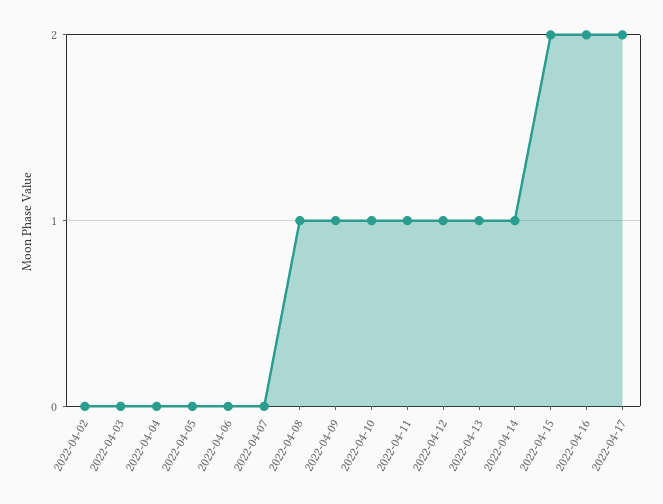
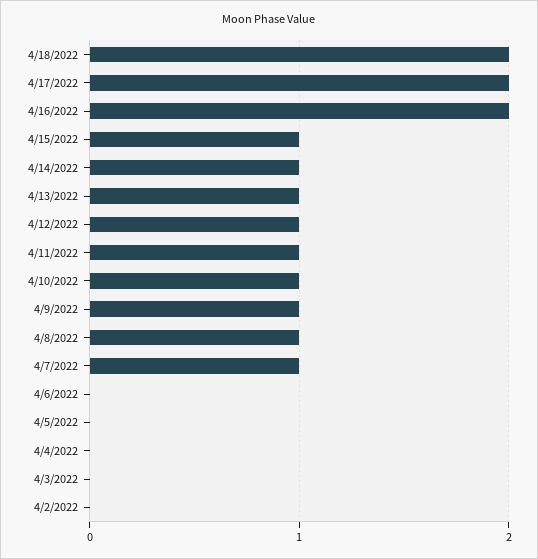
2022-04-07: 0 -> 1
2022-04-15: 2 -> 1
4/18/2022: none -> 2

